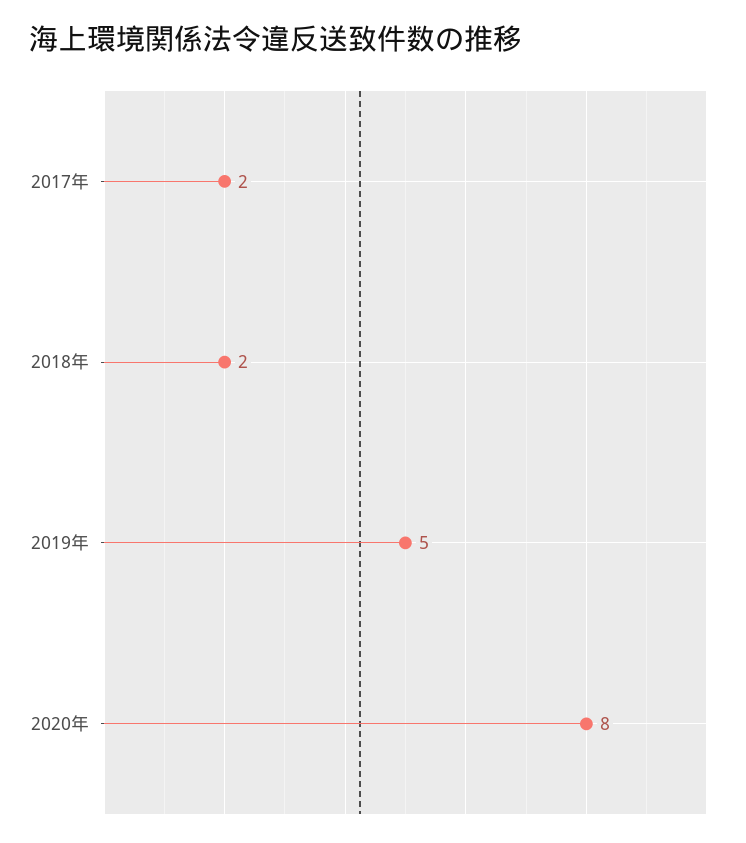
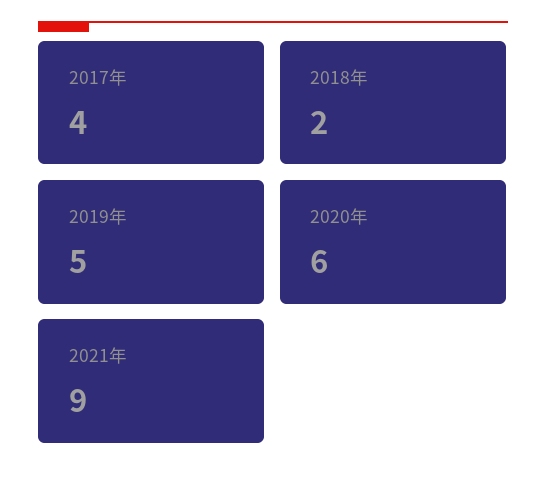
2017年: 2 -> 4
2020年: 8 -> 6
2021年: none -> 9

